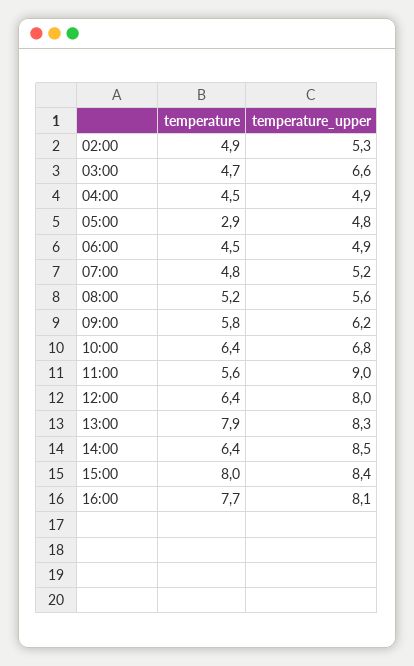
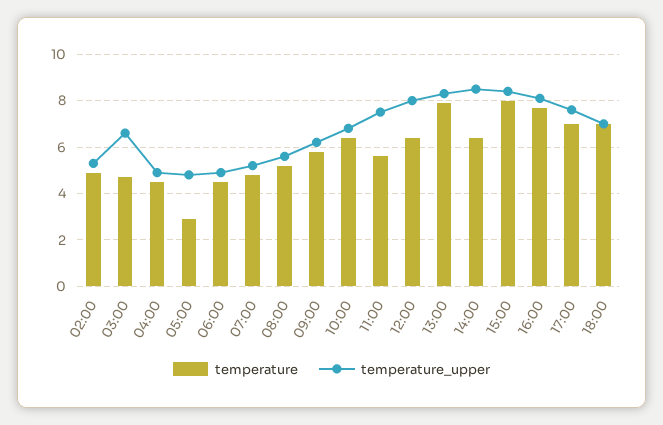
temperature_upper, 11:00: 9 -> 7.5
temperature, 17:00: none -> 7
temperature_upper, 17:00: none -> 7.5
temperature, 18:00: none -> 7
temperature_upper, 18:00: none -> 7

